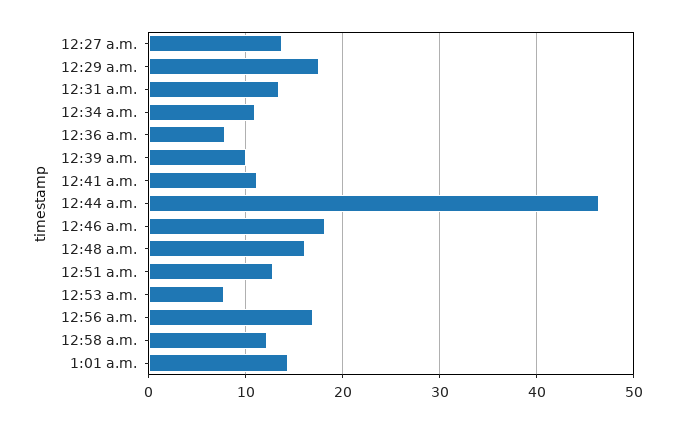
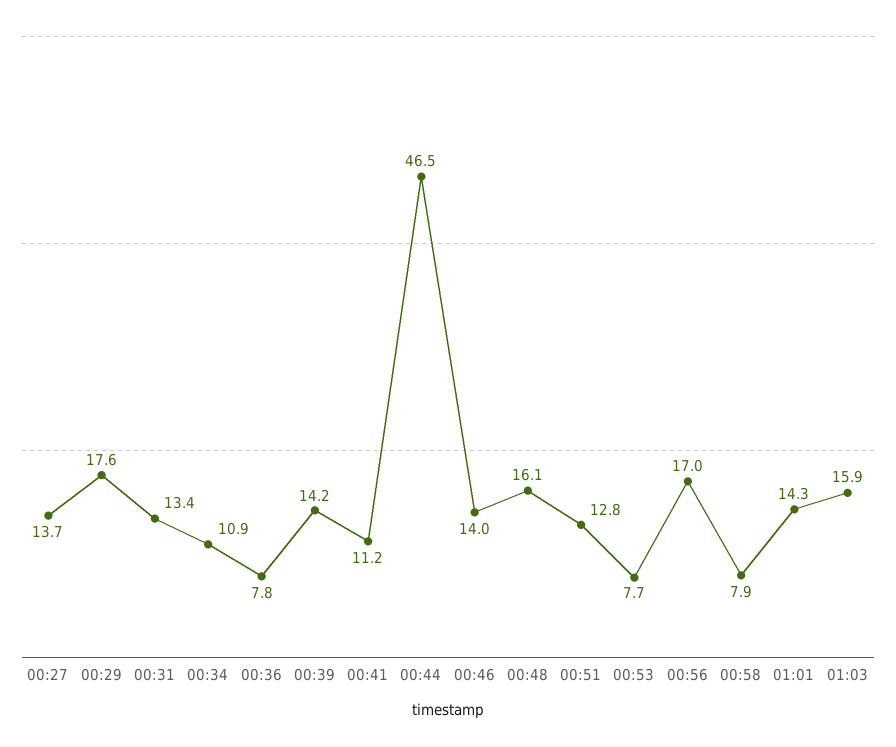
12:39 a.m.: 10 -> 14.2
12:46 a.m.: 18 -> 14
12:58 a.m.: 12 -> 7.9
01:03: none -> 15.9

